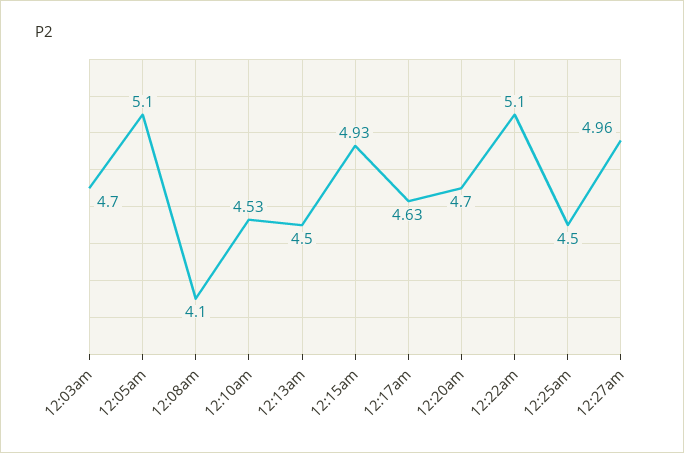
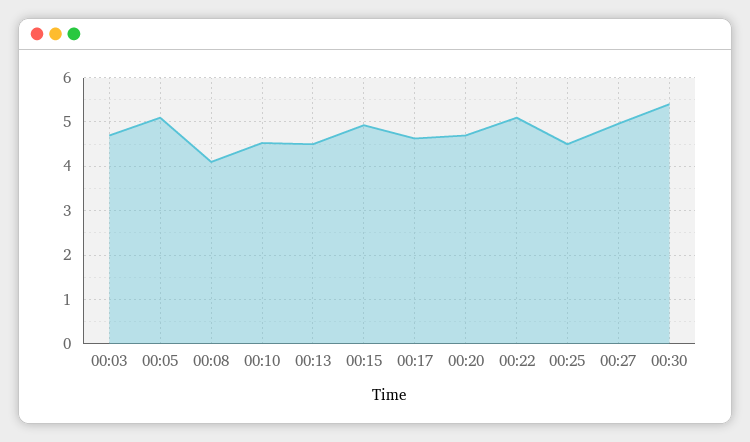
00:30: none -> 5.4

